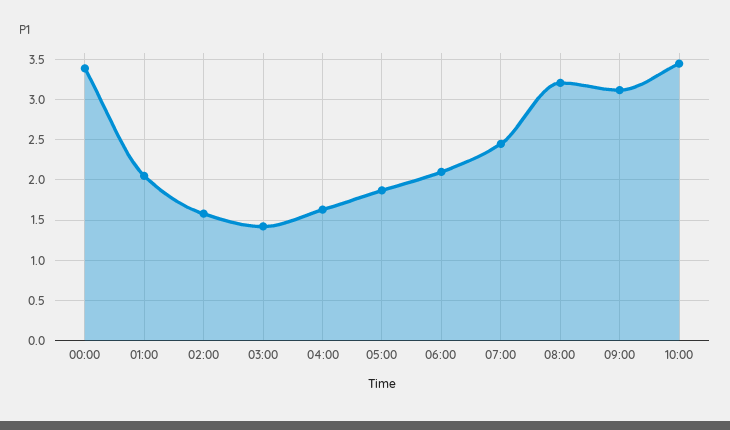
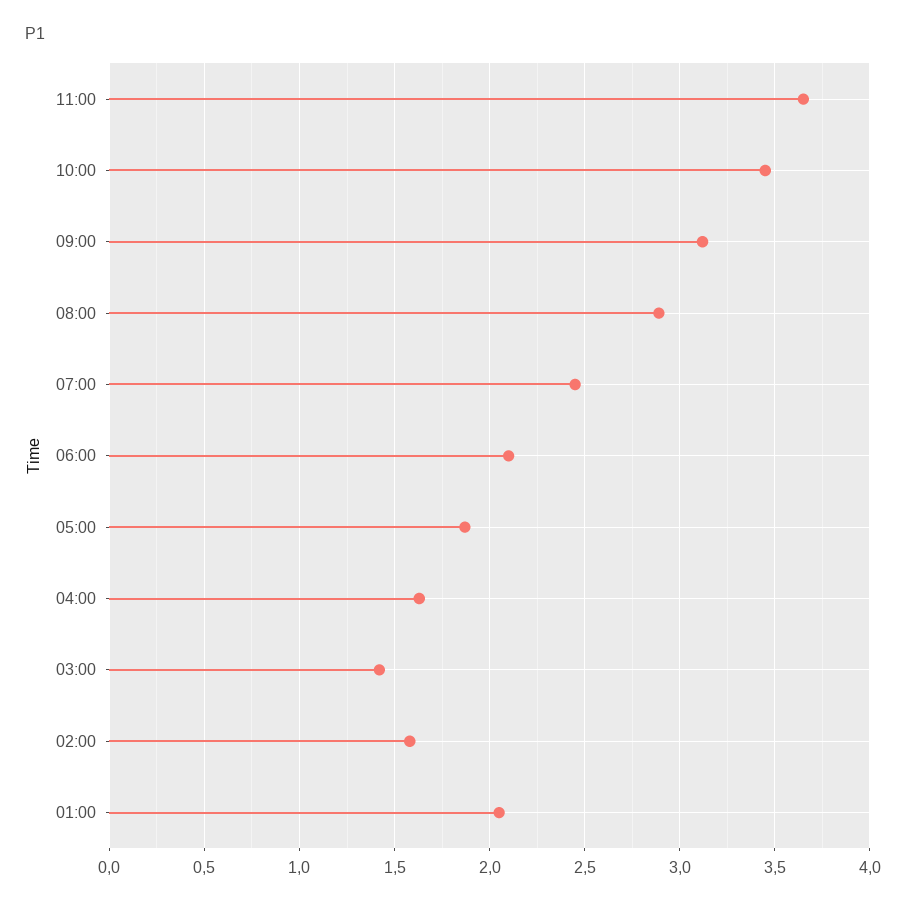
00:00: 3.4 -> none
08:00: 3.2 -> 2.9
11:00: none -> 3.65

